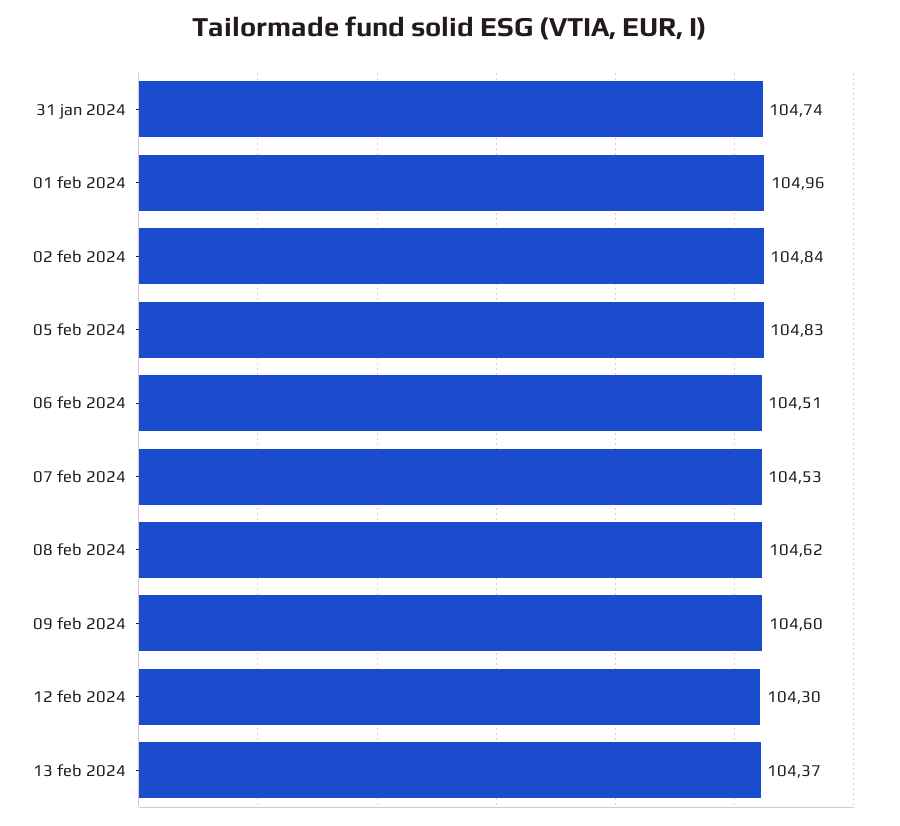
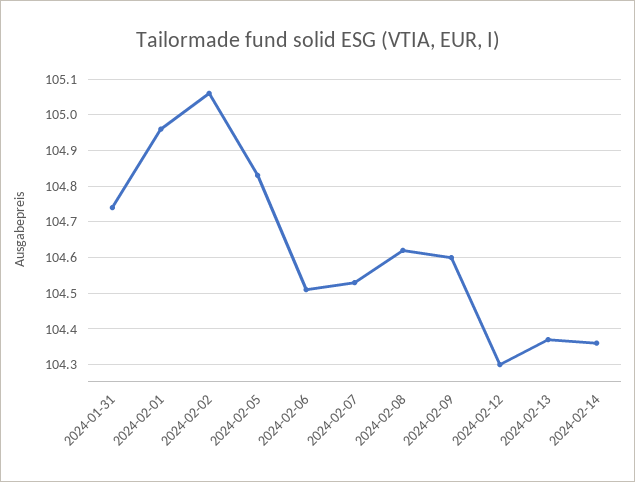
02 feb 2024: 104.84 -> 105.05
2024-02-14: none -> 104.35

